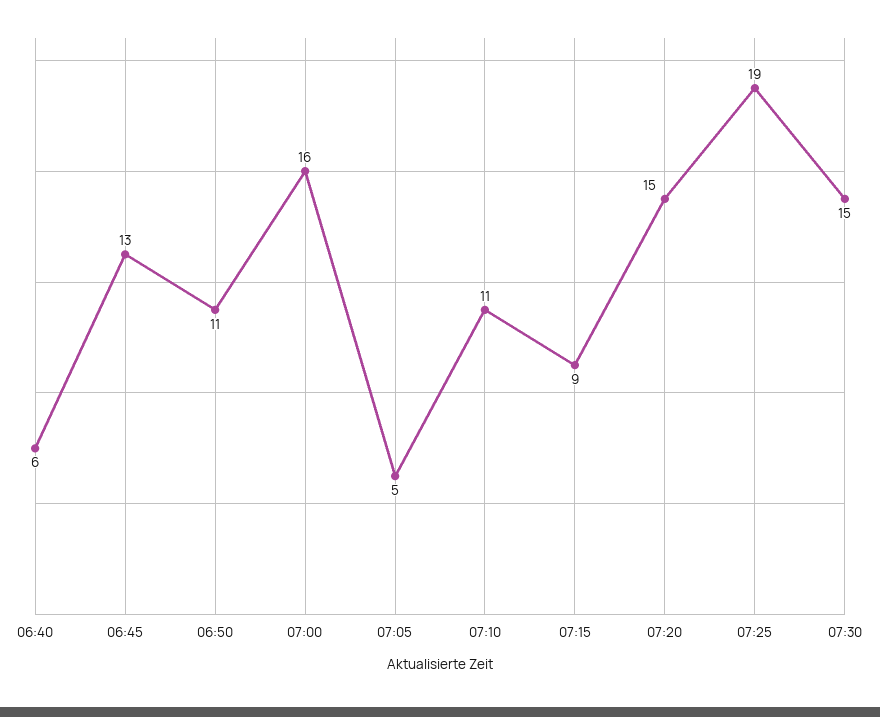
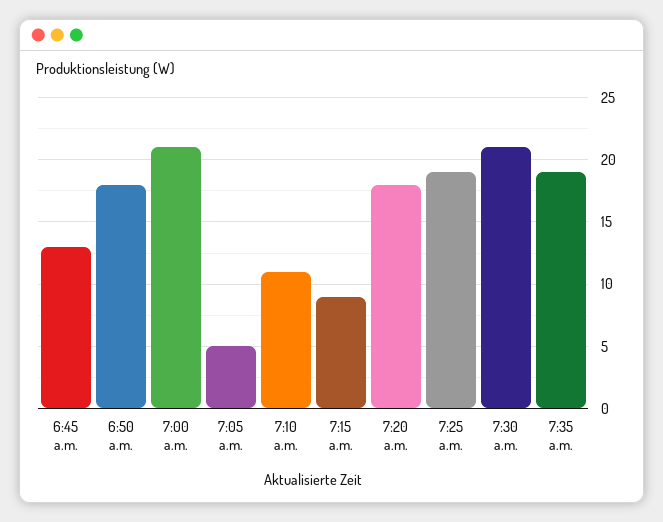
06:40: 6 -> none
06:50: 11 -> 18
07:00: 16 -> 21
07:20: 15 -> 18
07:30: 15 -> 21
7:35 a.m.: none -> 19

